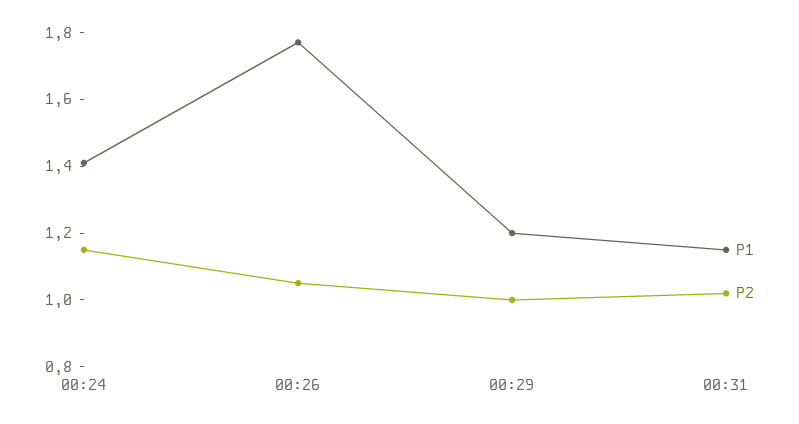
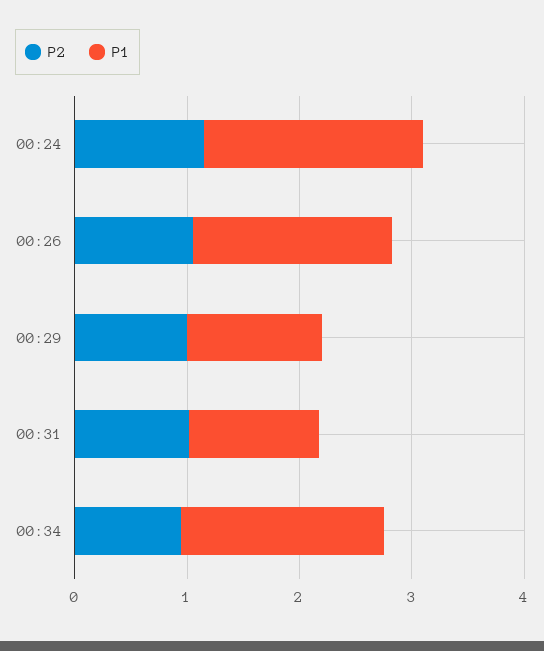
P1, 00:24: 1.4 -> 2
P2, 00:34: none -> 1
P1, 00:34: none -> 1.8

